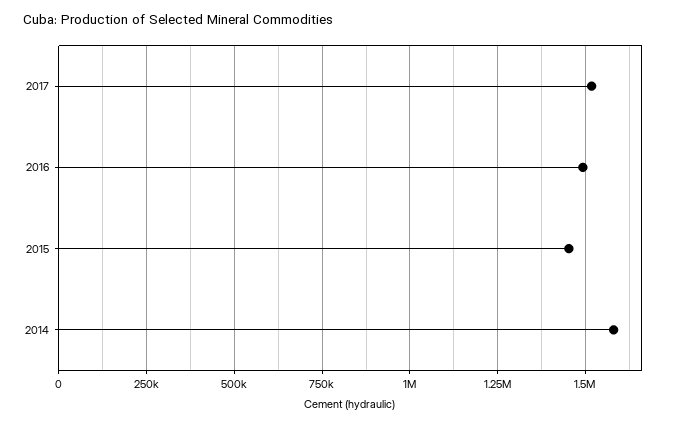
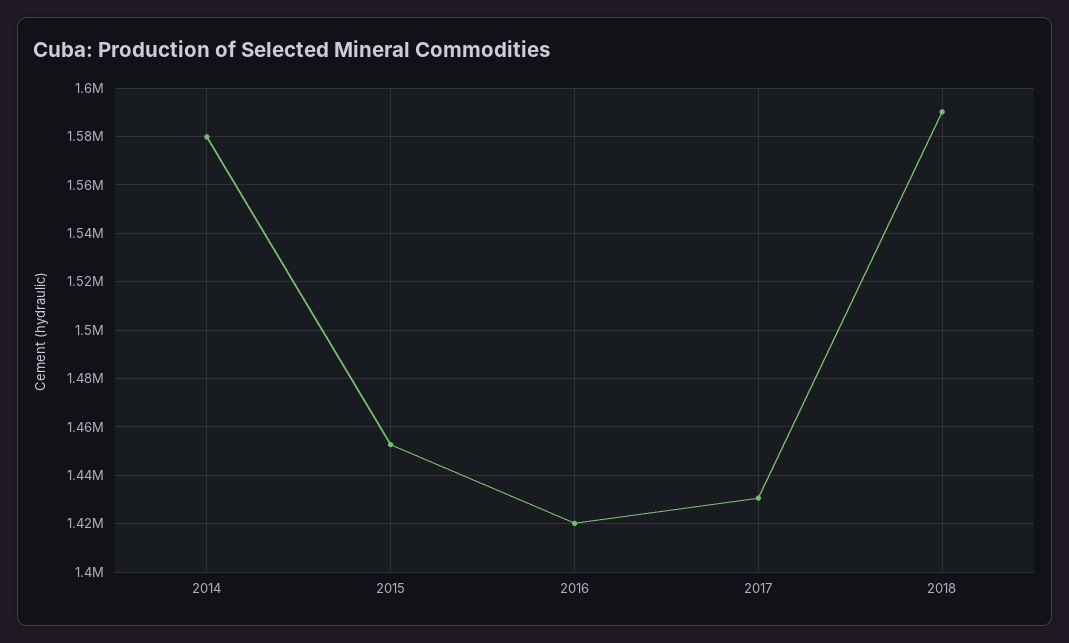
2017: 1525000 -> 1430000
2016: 1500000 -> 1420000
2018: none -> 1590000

